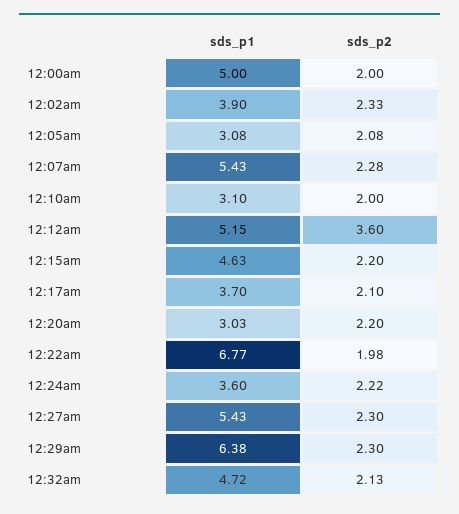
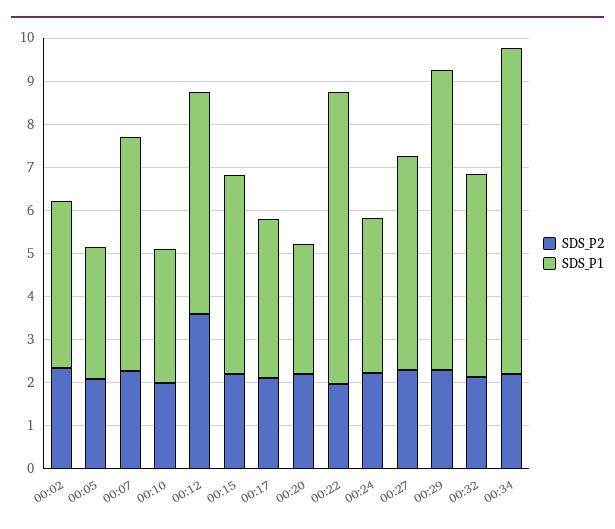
sds_p1, 12:00am: 5 -> none
sds_p2, 12:00am: 2 -> none
sds_p1, 12:27am: 5.43 -> 5
sds_p1, 12:29am: 6.38 -> 7
sds_p2, 00:34: none -> 2.2
sds_p1, 00:34: none -> 7.6

